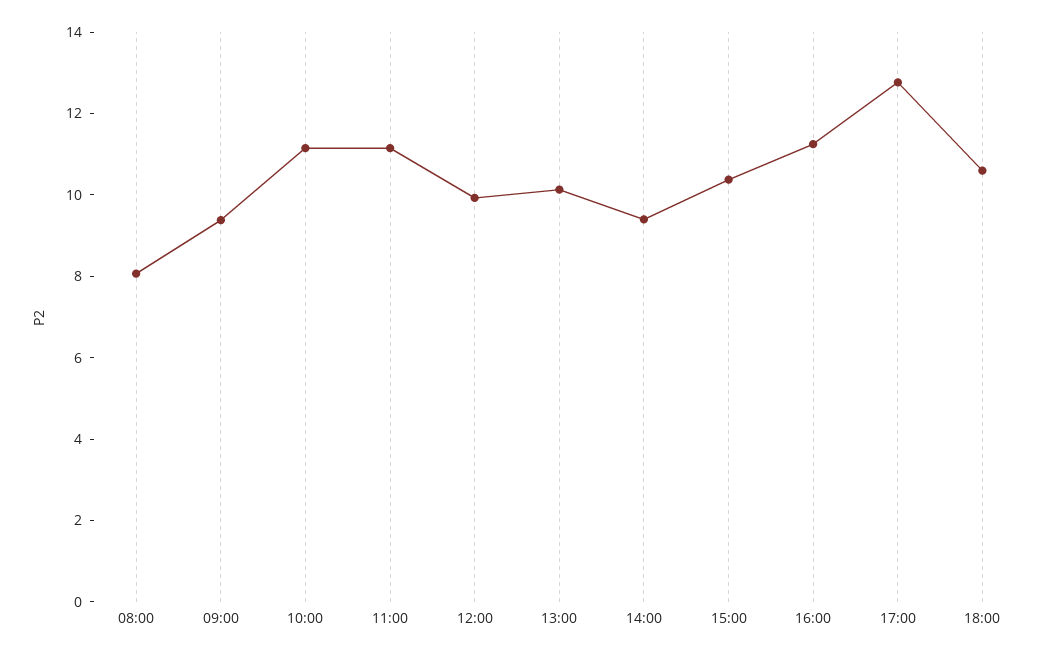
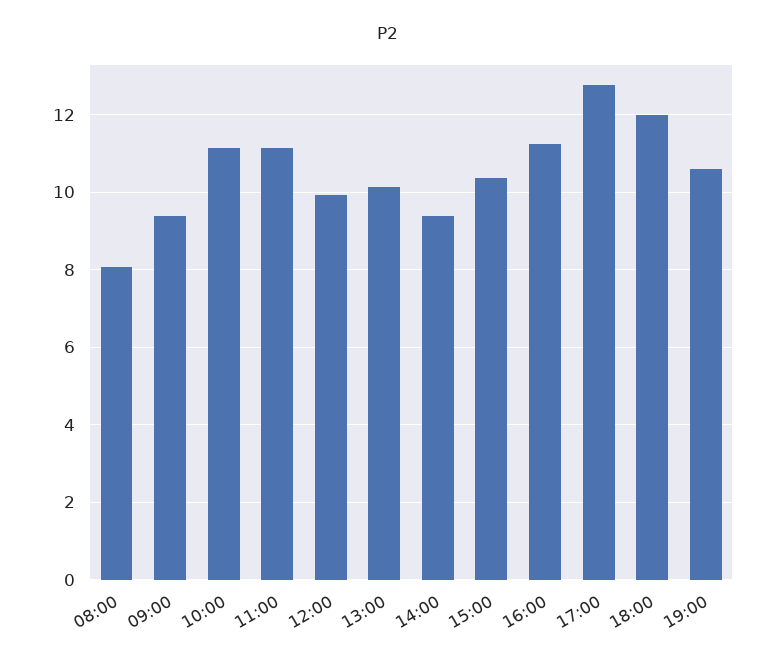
18:00: 10.5 -> 12
19:00: none -> 10.6

